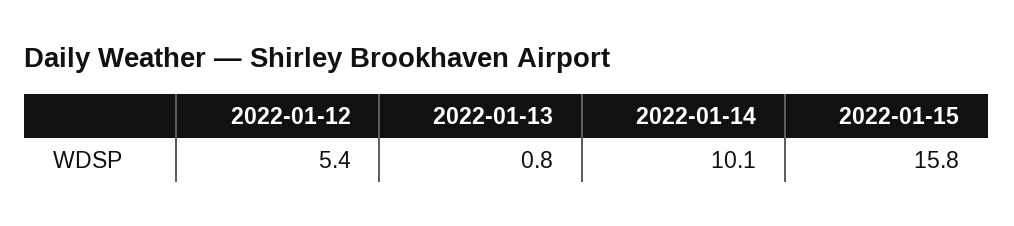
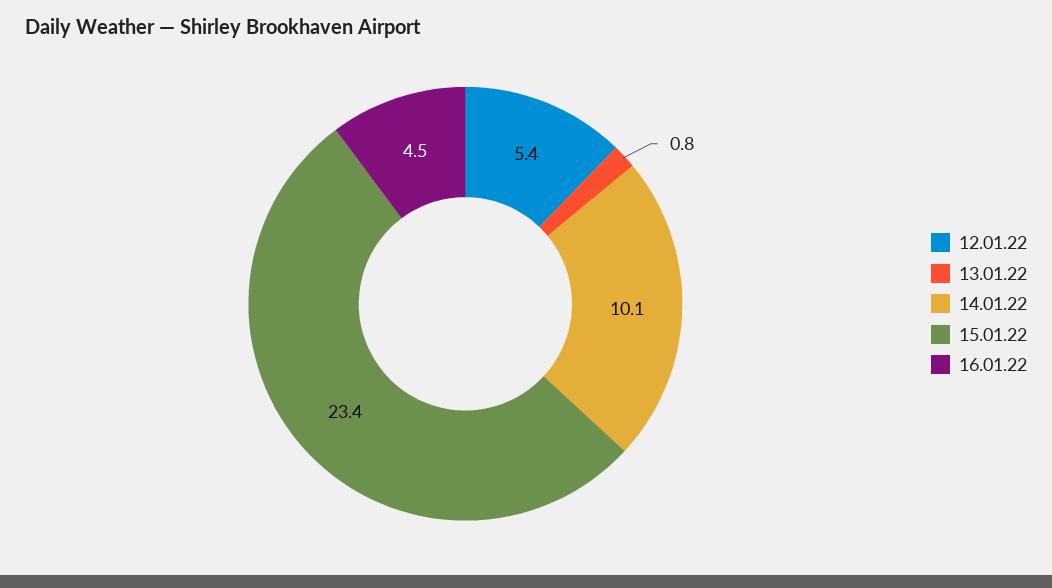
2022-01-15: 15.8 -> 23.4
16.01.22: none -> 4.5

